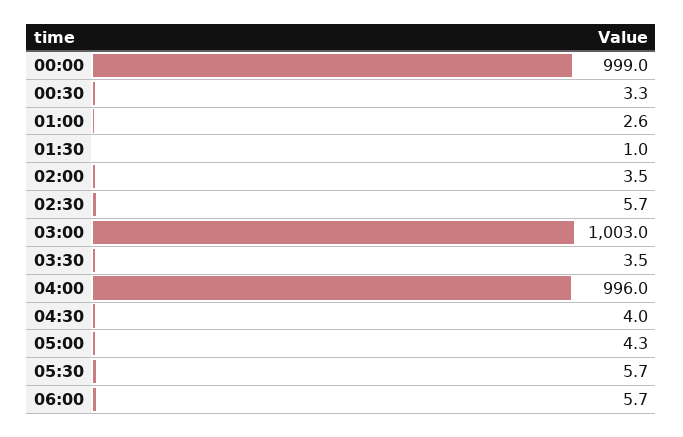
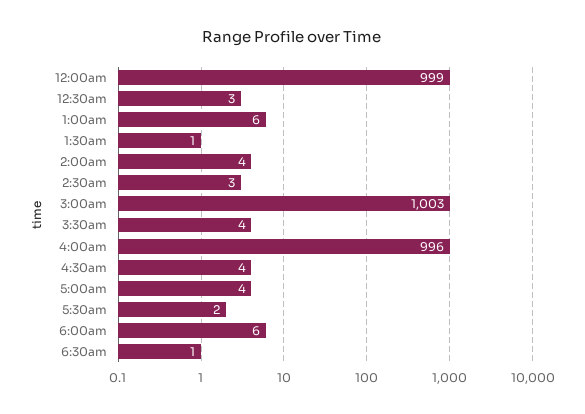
01:00: 2.6 -> 6
02:30: 5.7 -> 3
05:30: 5.7 -> 2
6:30am: none -> 1

